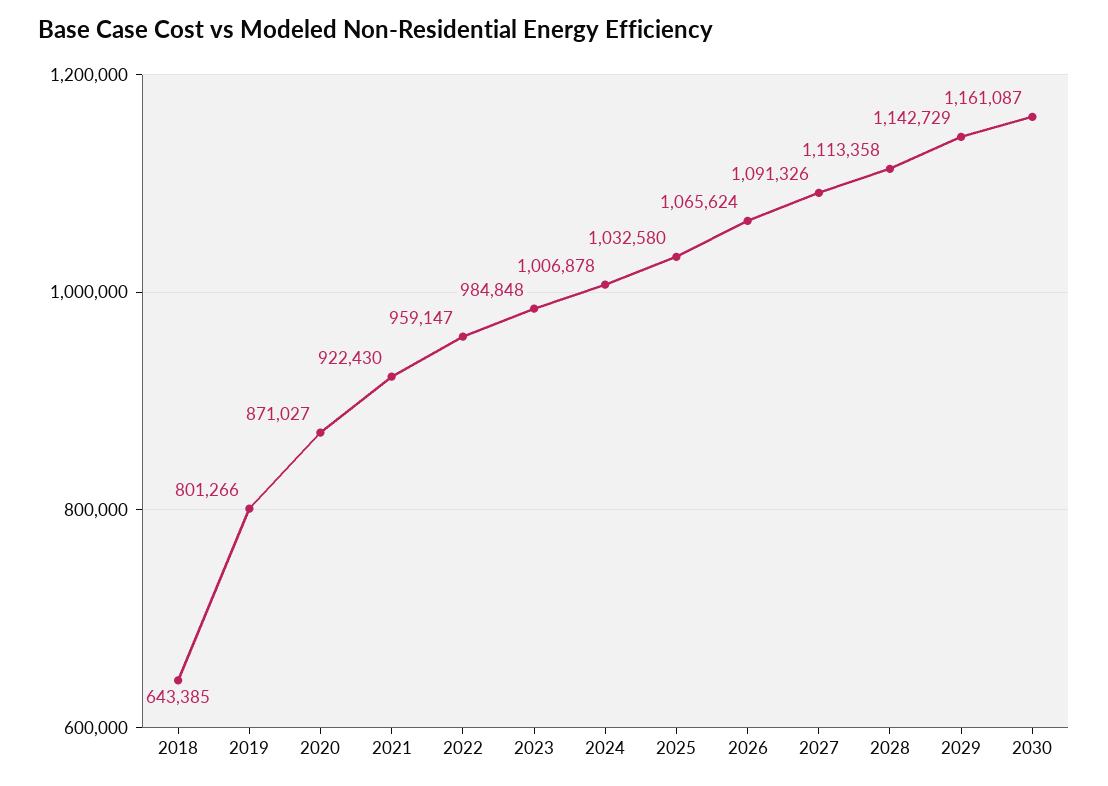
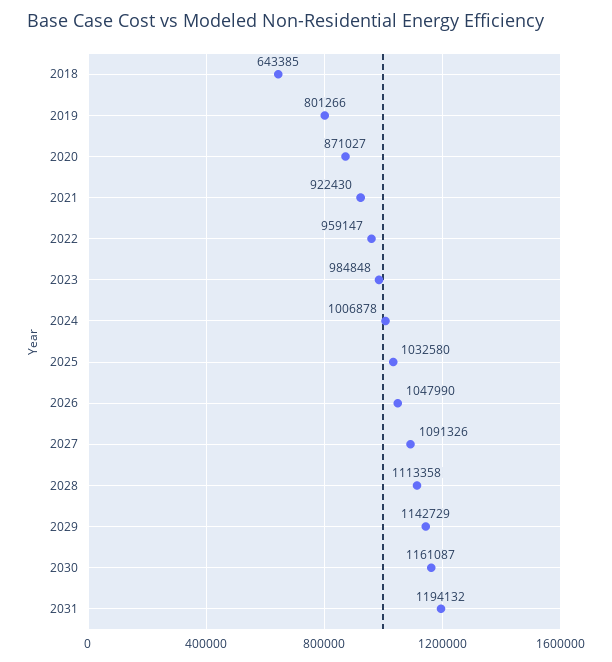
2026: 1065624 -> 1047990
2031: none -> 1194132

